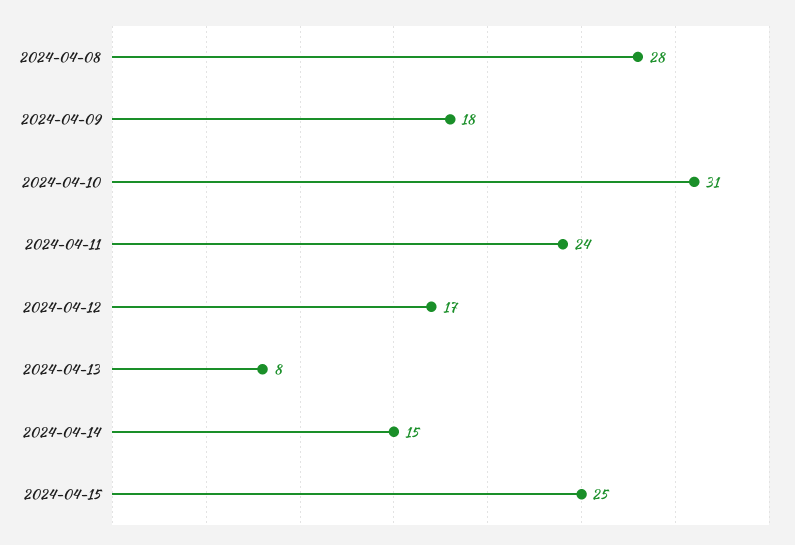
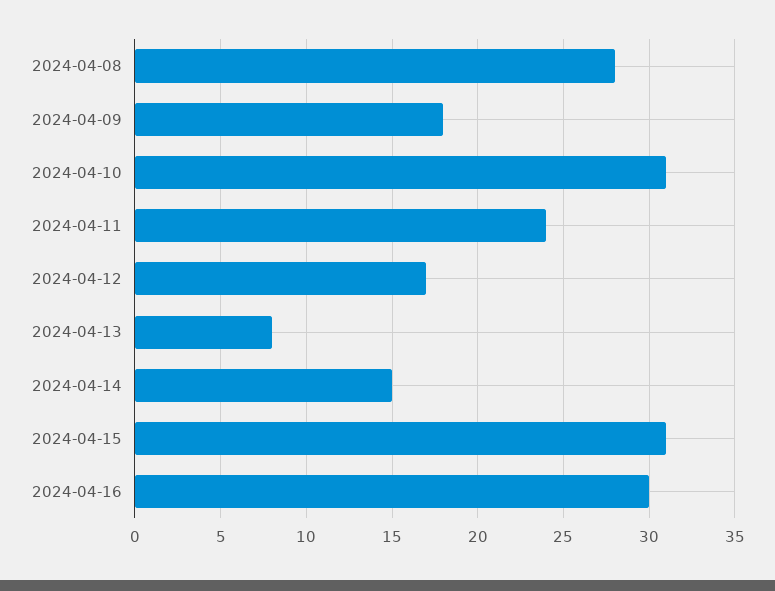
2024-04-15: 25 -> 31
2024-04-16: none -> 30

